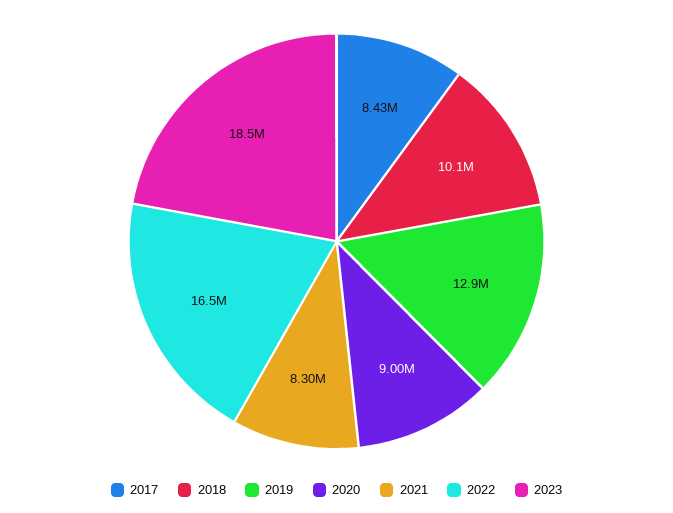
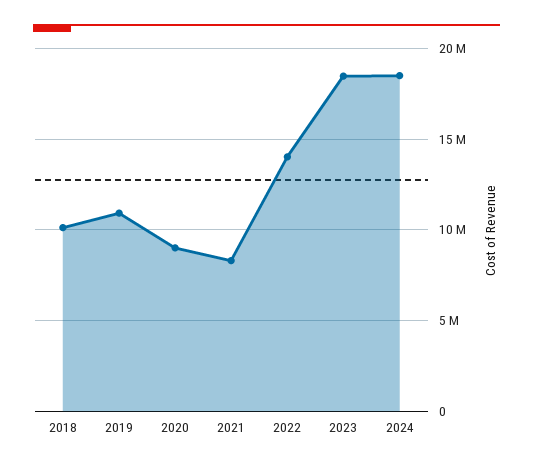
2017: 8430000 -> none
2019: 12900000 -> 11000000
2022: 16500000 -> 14000000
2024: none -> 18500000

